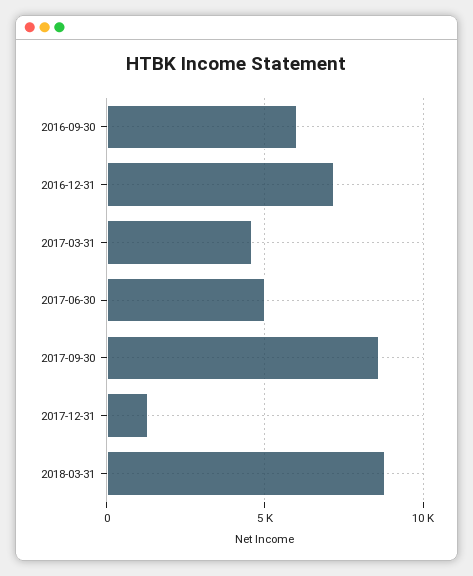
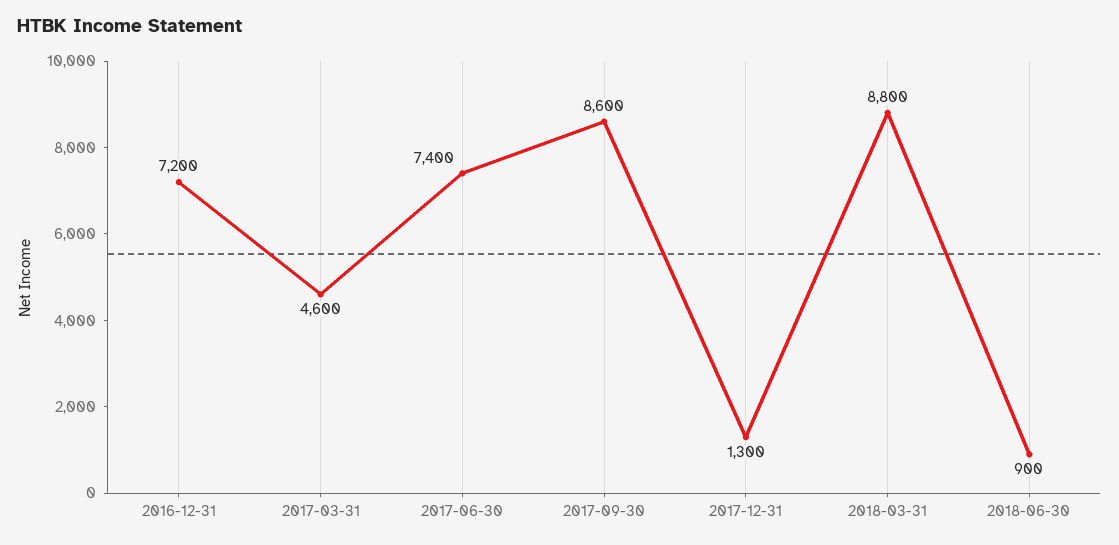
2016-09-30: 6000 -> none
2017-06-30: 5000 -> 7400
2018-06-30: none -> 900

